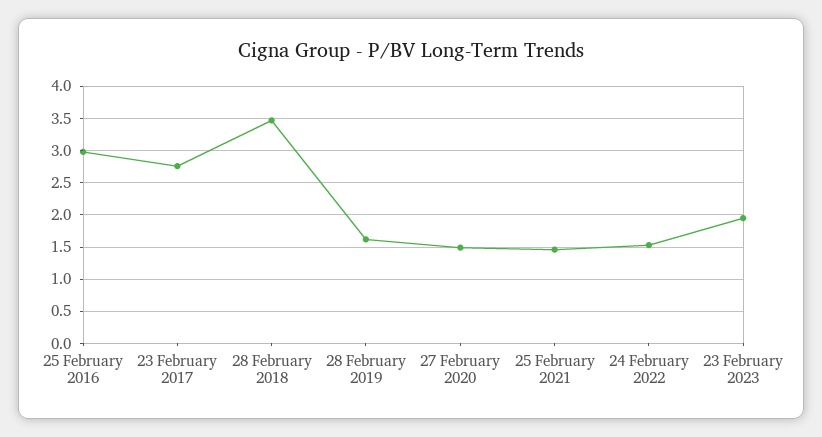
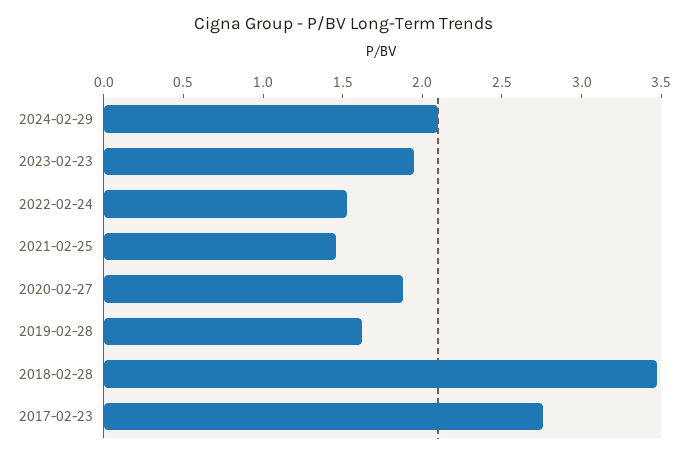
25 February 2016: 3 -> none
27 February 2020: 1.5 -> 1.9
2024-02-29: none -> 2.1

